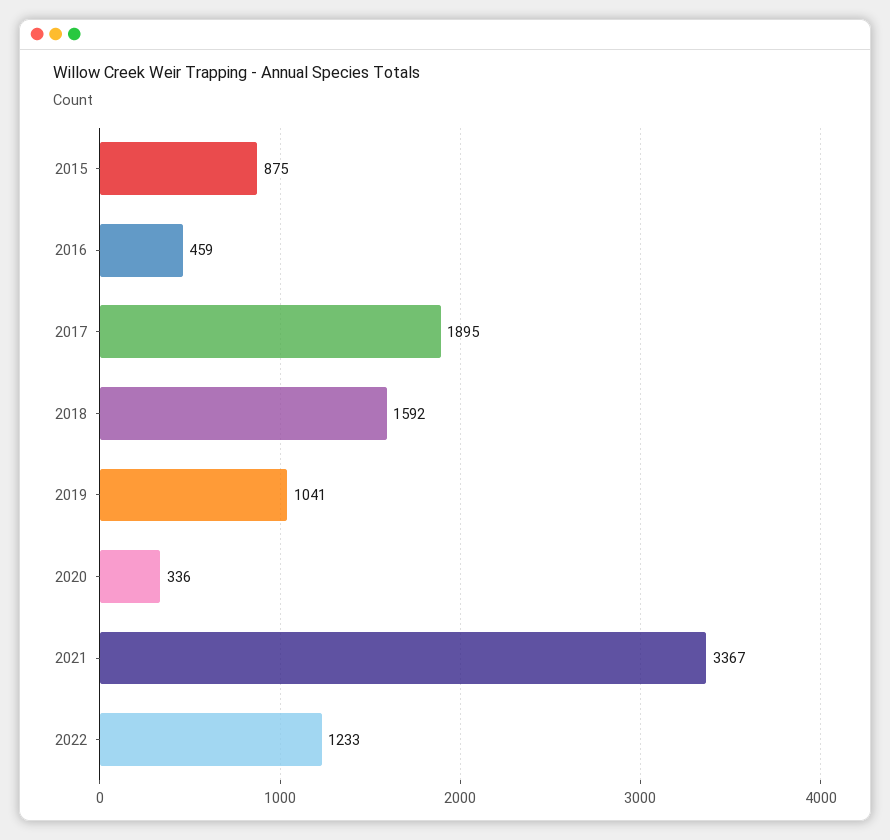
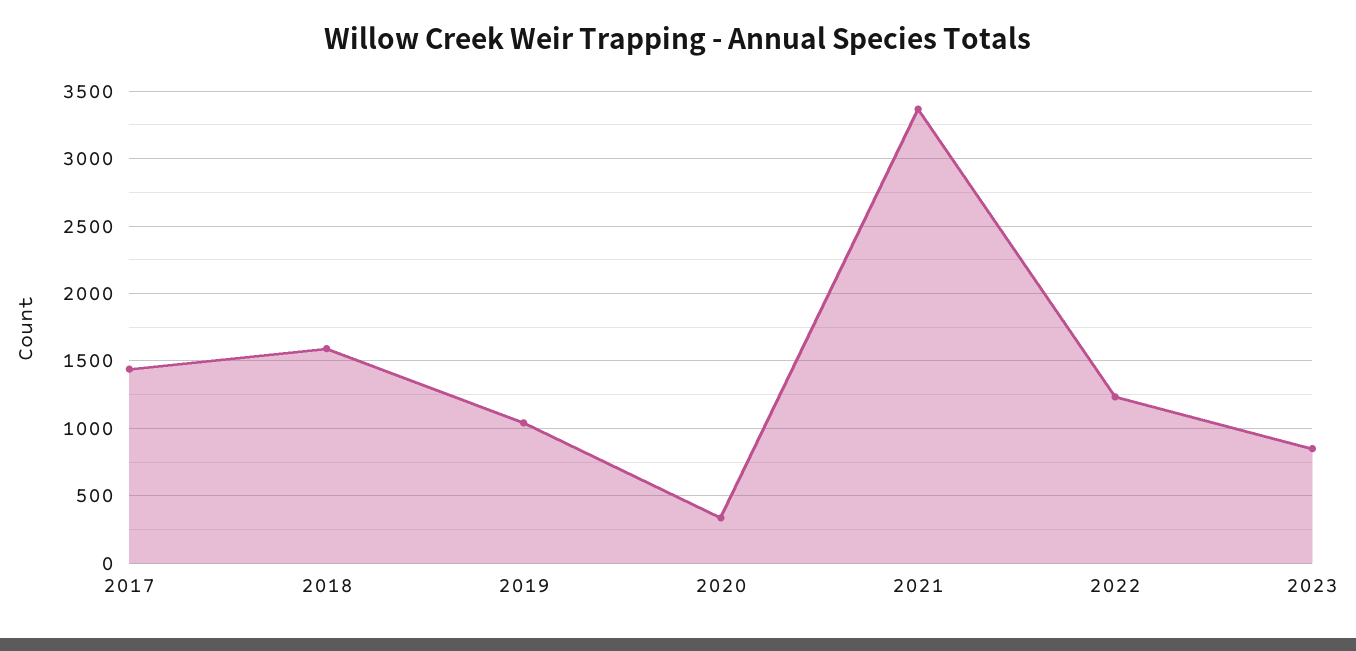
2015: 875 -> none
2016: 459 -> none
2017: 1895 -> 1450
2023: none -> 850

